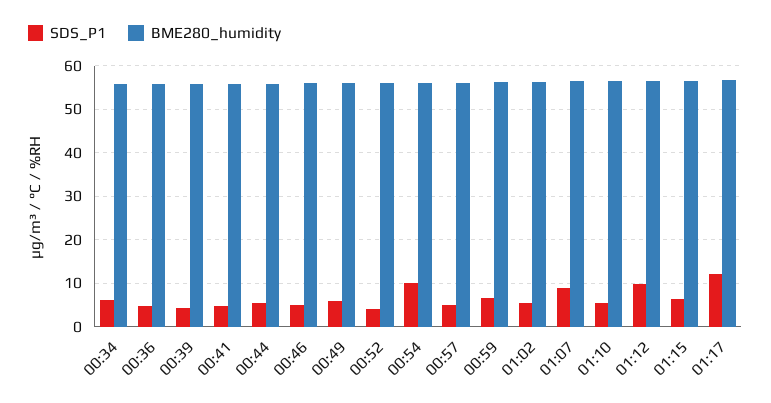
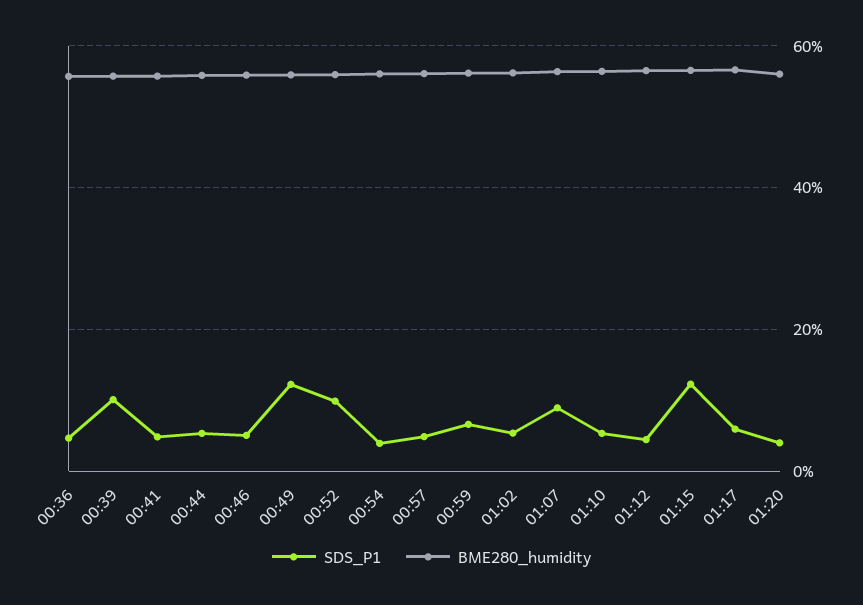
SDS_P1, 00:34: 6 -> none
BME280_humidity, 00:34: 56 -> none
SDS_P1, 00:39: 4 -> 10
SDS_P1, 00:49: 6 -> 12
SDS_P1, 00:52: 4 -> 10
SDS_P1, 00:54: 10 -> 4
SDS_P1, 01:12: 10 -> 4
SDS_P1, 01:15: 6 -> 12
SDS_P1, 01:17: 12 -> 6
SDS_P1, 01:20: none -> 4
BME280_humidity, 01:20: none -> 56

